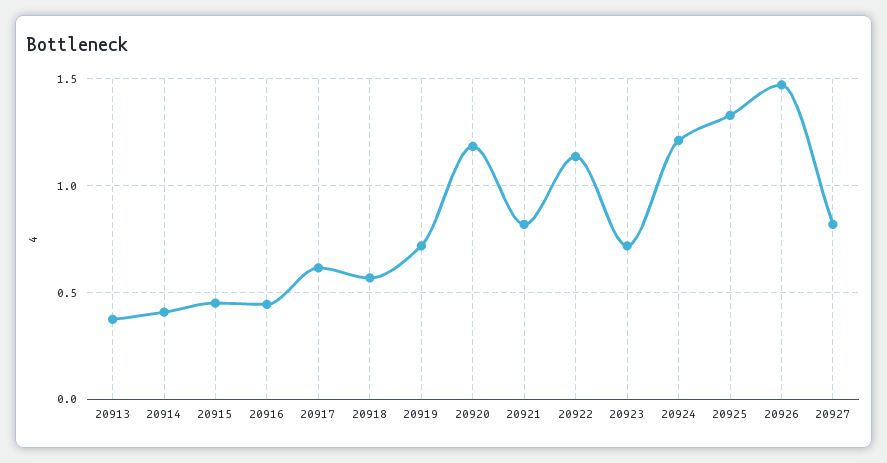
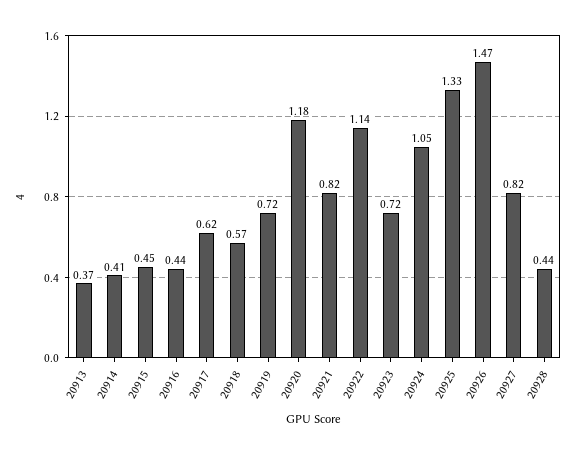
20924: 1.2 -> 1.05
20928: none -> 0.44

